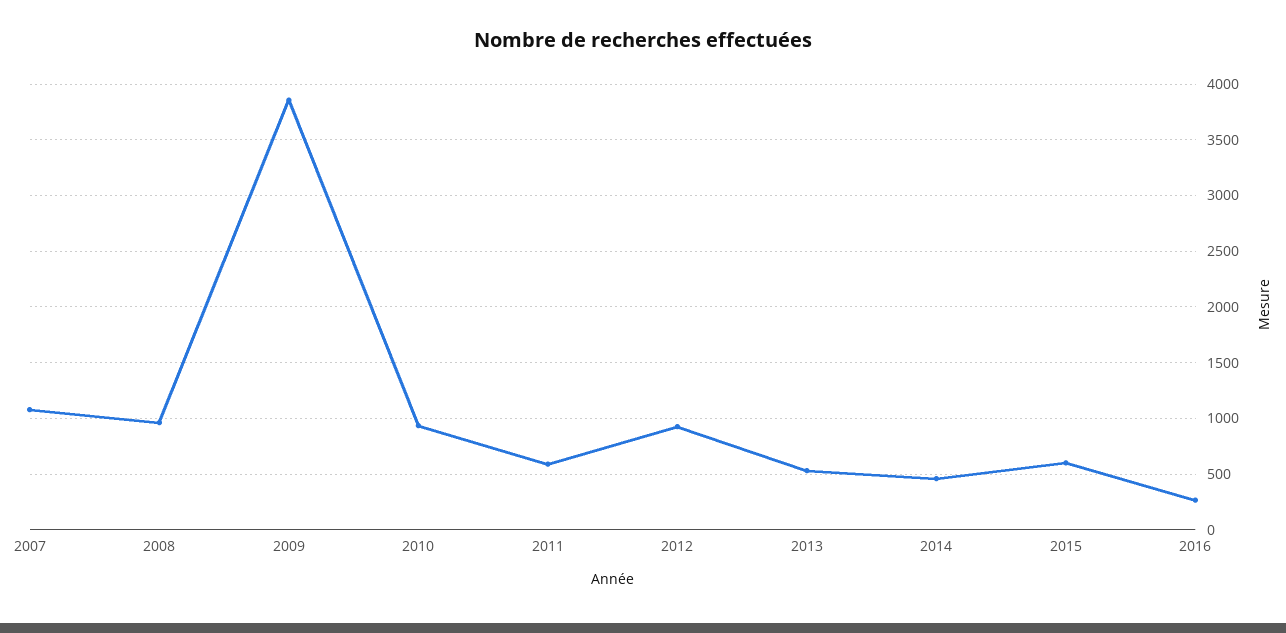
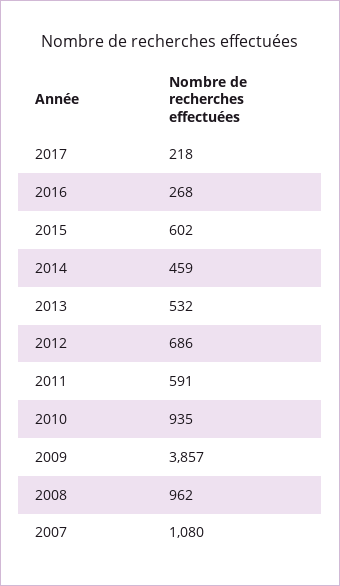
2012: 900 -> 686
2017: none -> 218

